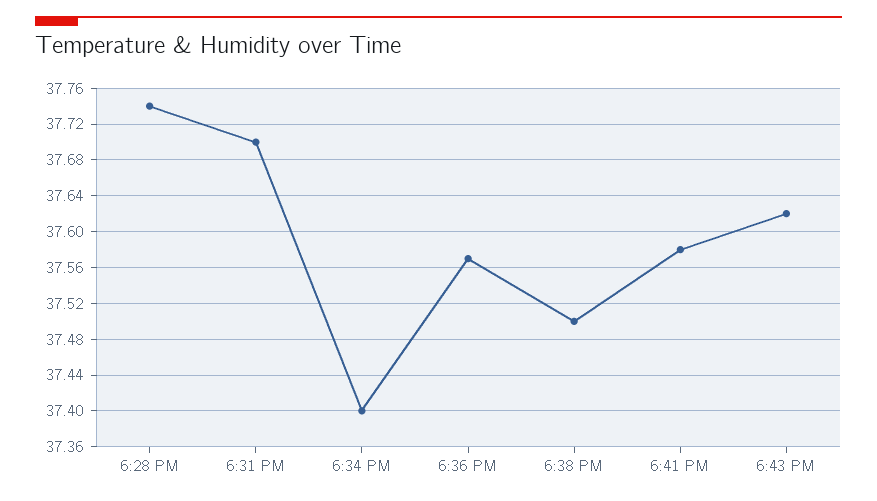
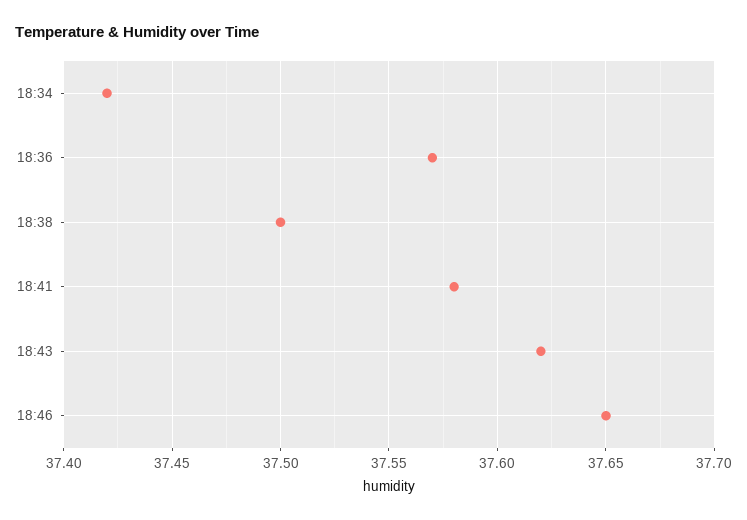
6:28 PM: 37.74 -> none
6:31 PM: 37.7 -> none
6:34 PM: 37.4 -> 37.42
18:46: none -> 37.65

